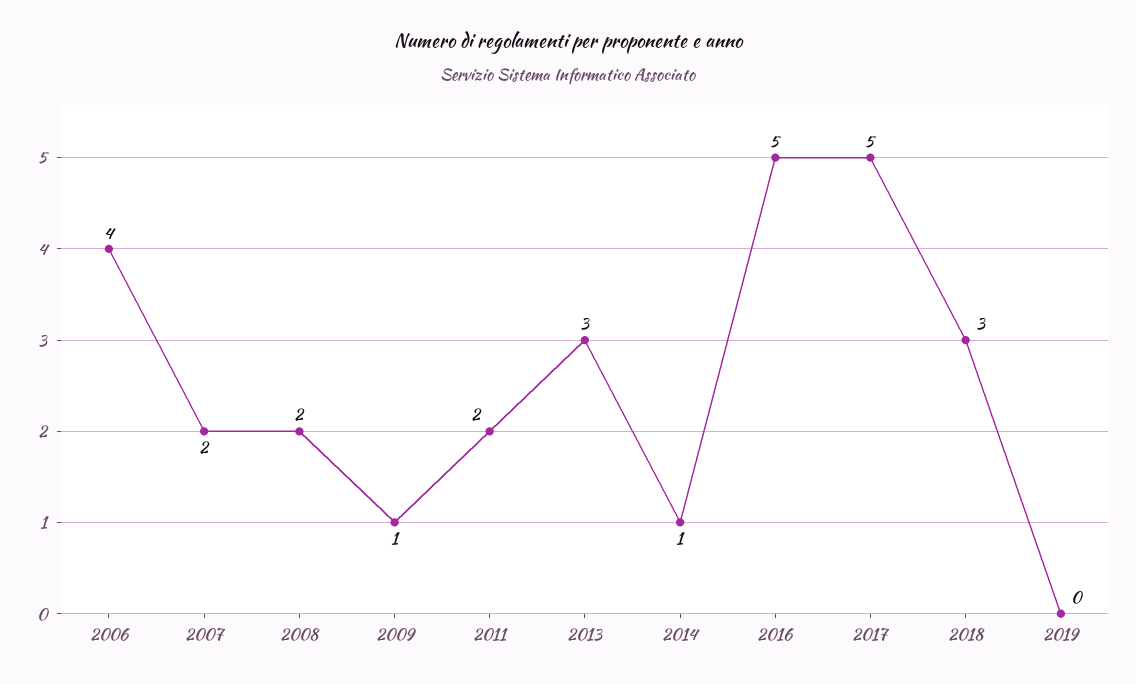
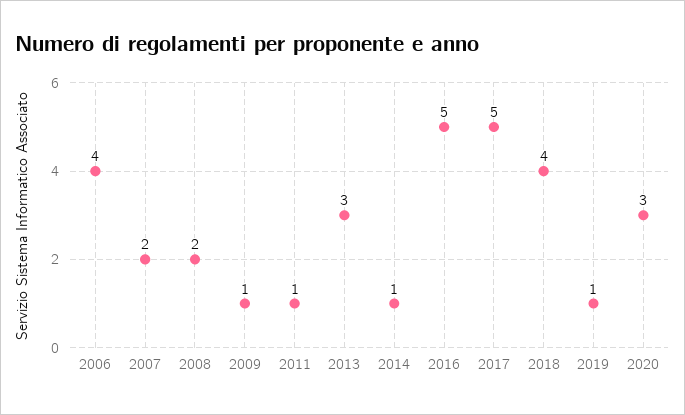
2011: 2 -> 1
2018: 3 -> 4
2019: 0 -> 1
2020: none -> 3

